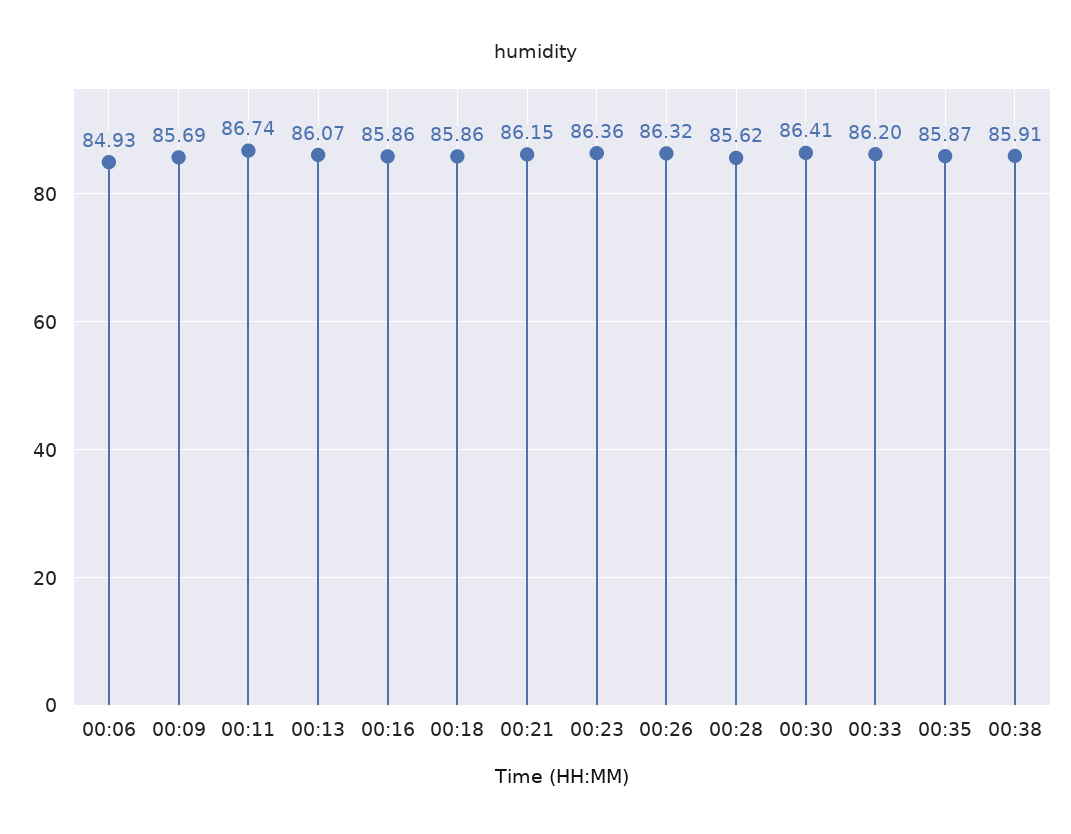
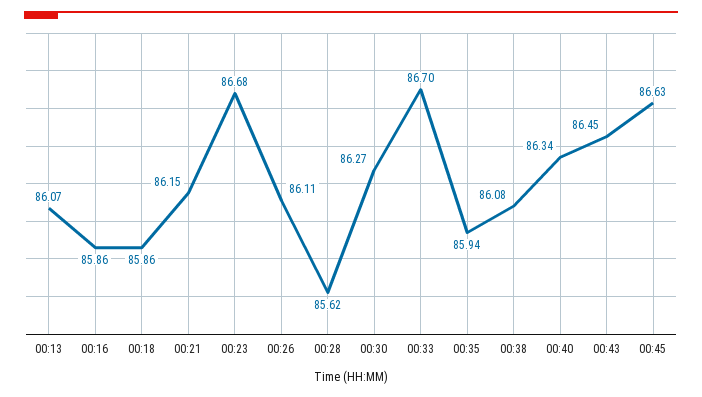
00:06: 84.93 -> none
00:09: 85.69 -> none
00:11: 86.74 -> none
00:23: 86.36 -> 86.68
00:26: 86.32 -> 86.11
00:30: 86.41 -> 86.27
00:33: 86.2 -> 86.7
00:35: 85.87 -> 85.94
00:38: 85.91 -> 86.08
00:40: none -> 86.34
00:43: none -> 86.45
00:45: none -> 86.63

